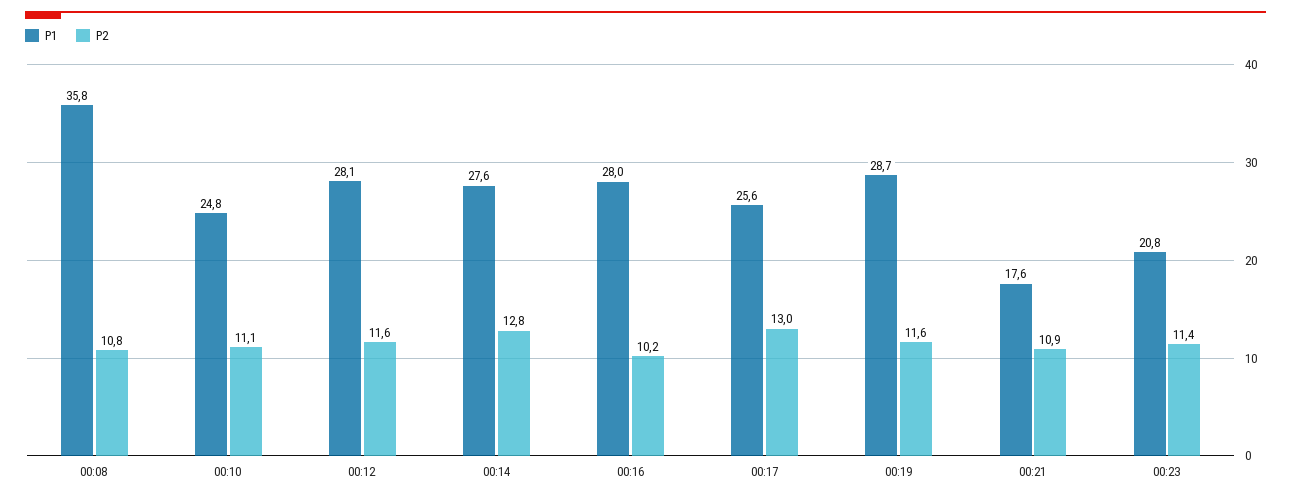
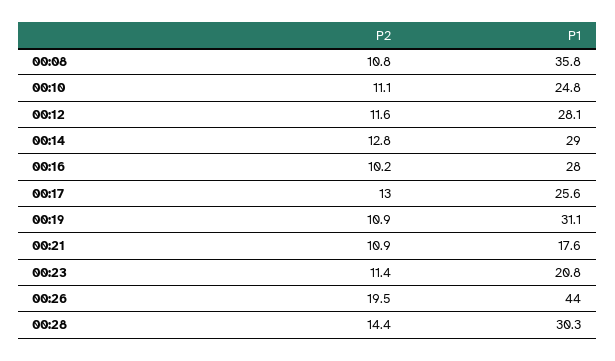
P1, 00:14: 27.6 -> 29
P1, 00:19: 28.7 -> 31.1
P2, 00:19: 11.6 -> 10.9
P2, 00:26: none -> 19.5
P1, 00:26: none -> 44
P2, 00:28: none -> 14.4
P1, 00:28: none -> 30.3

